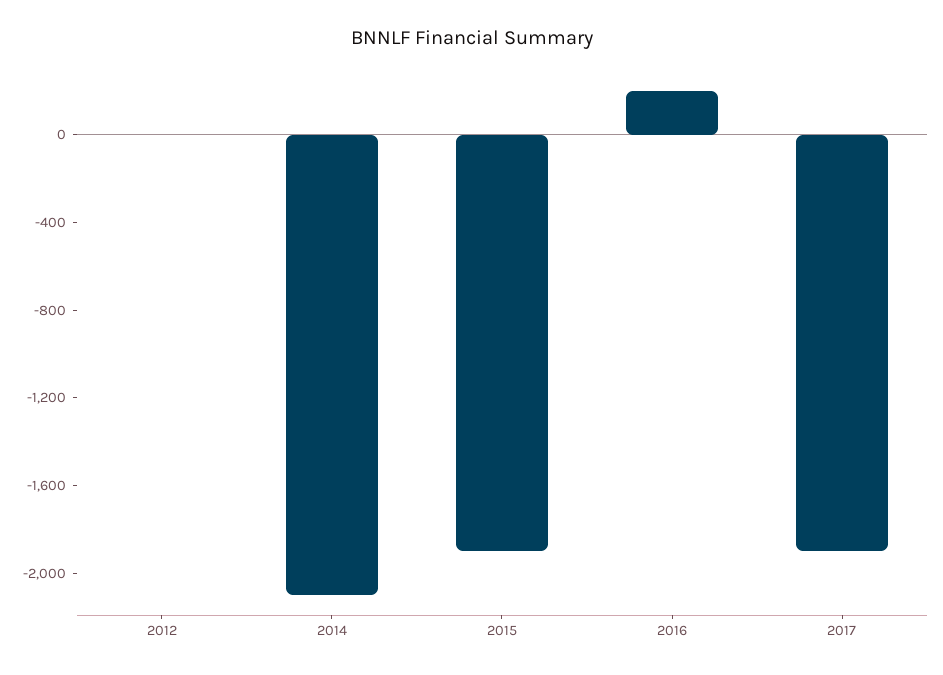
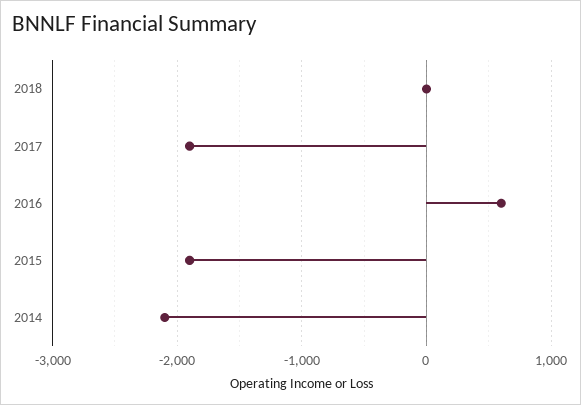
2012: 0 -> none
2016: 200 -> 600
2018: none -> 0

